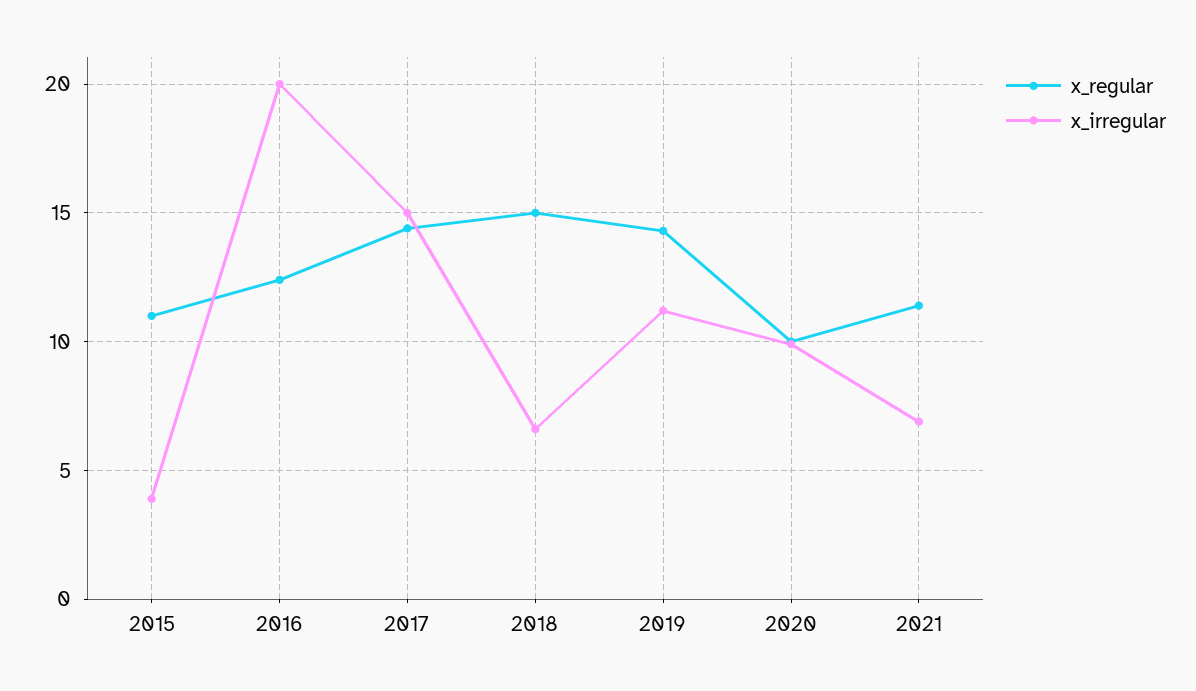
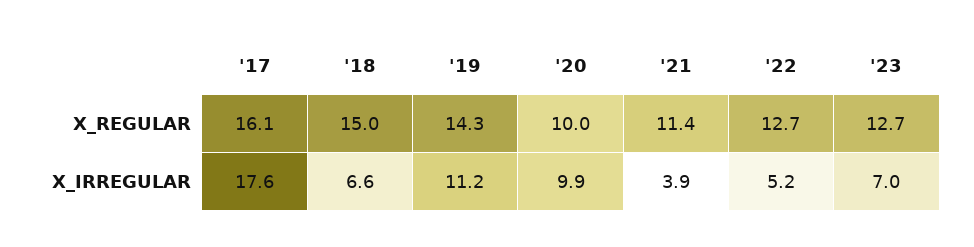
x_regular, 2015: 11 -> none
x_irregular, 2015: 4 -> none
x_regular, 2016: 12.5 -> none
x_irregular, 2016: 20 -> none
x_regular, 2017: 14.5 -> 16.1
x_irregular, 2017: 15 -> 17.6
x_irregular, 2021: 7 -> 3.9
x_regular, '22: none -> 12.7
x_regular, '23: none -> 12.7
x_irregular, '22: none -> 5.2
x_irregular, '23: none -> 7

